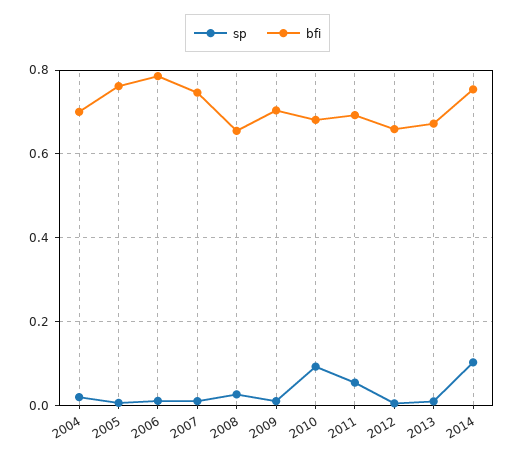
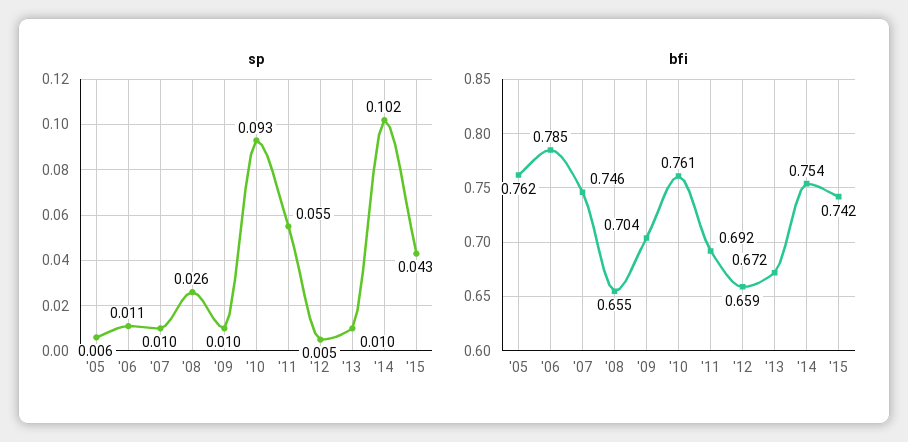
sp, 2004: 0.02 -> none
bfi, 2004: 0.7 -> none
bfi, 2010: 0.68 -> 0.761
sp, '15: none -> 0.043
bfi, '15: none -> 0.742

